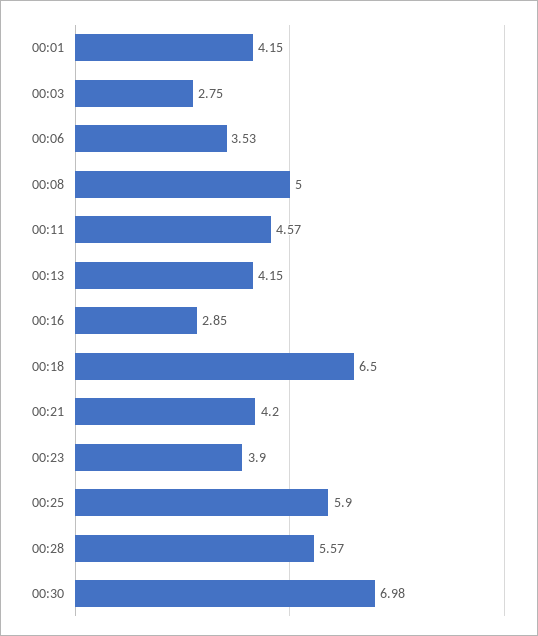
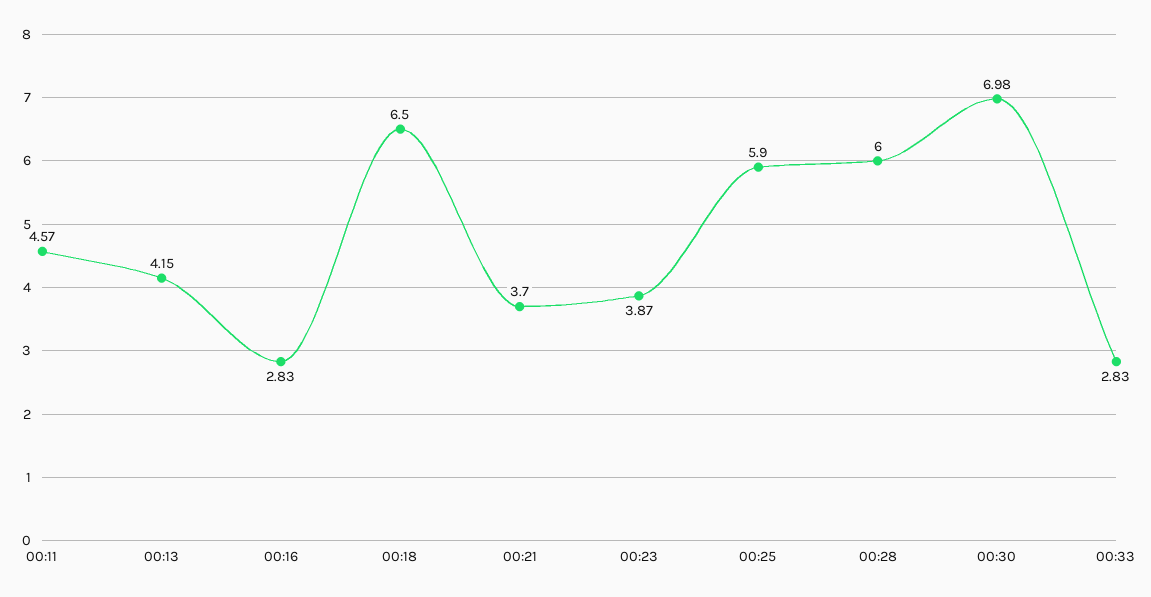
00:01: 4.15 -> none
00:03: 2.75 -> none
00:06: 3.53 -> none
00:08: 5 -> none
00:16: 2.85 -> 2.83
00:21: 4.2 -> 3.7
00:23: 3.9 -> 3.87
00:28: 5.57 -> 6
00:33: none -> 2.83

